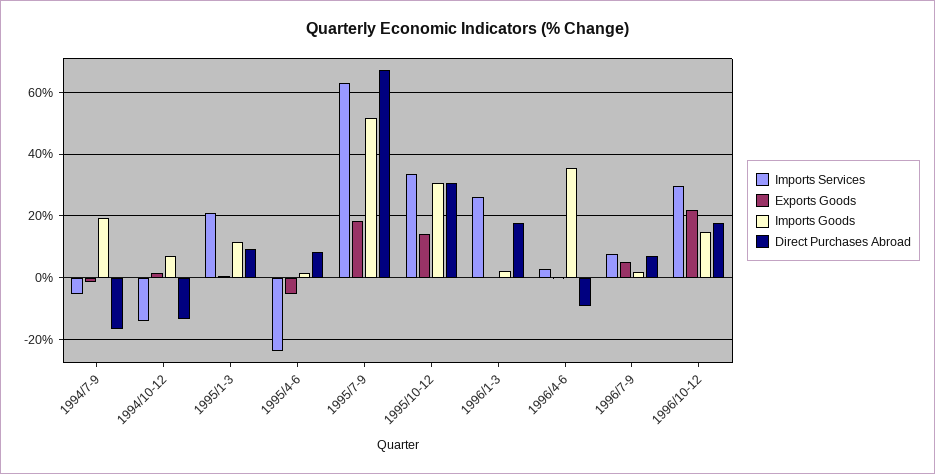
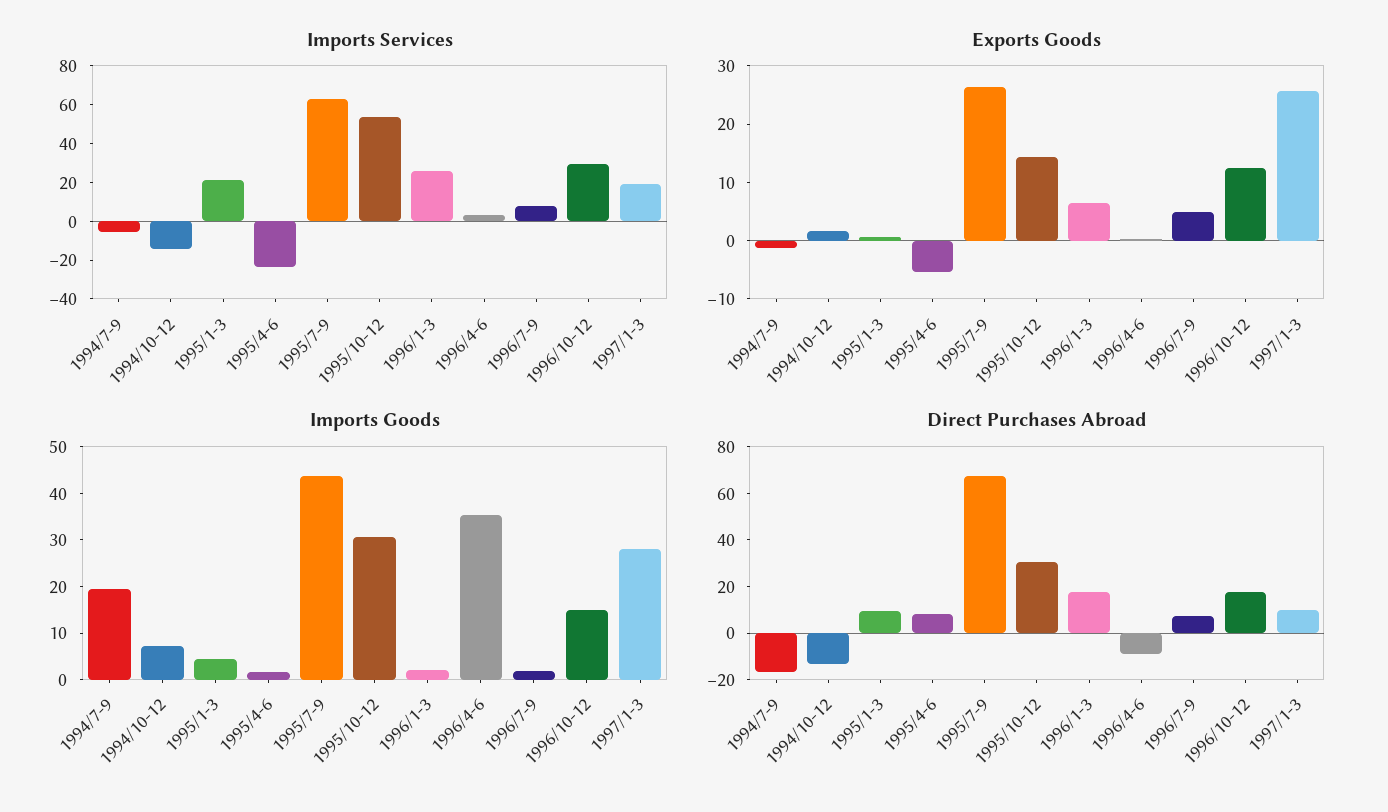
Imports Goods, 1995/1-3: 12 -> 4
Exports Goods, 1995/7-9: 18 -> 26
Imports Goods, 1995/7-9: 52 -> 44
Imports Services, 1995/10-12: 34 -> 55
Exports Goods, 1996/1-3: 0 -> 6
Exports Goods, 1996/10-12: 22 -> 12
Imports Services, 1997/1-3: none -> 20
Exports Goods, 1997/1-3: none -> 26
Imports Goods, 1997/1-3: none -> 28
Direct Purchases Abroad, 1997/1-3: none -> 10

